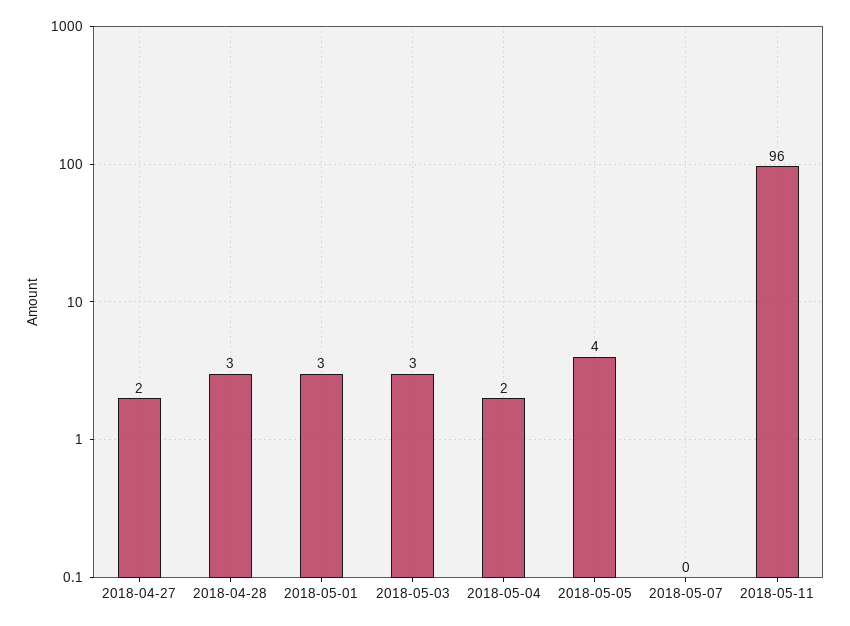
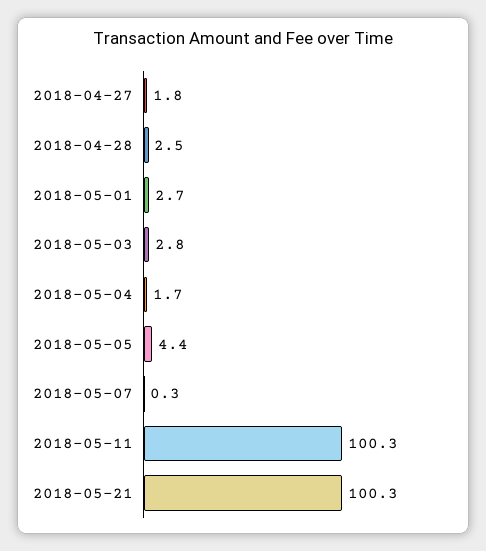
2018-05-11: 96 -> 100.3
2018-05-21: none -> 100.3

